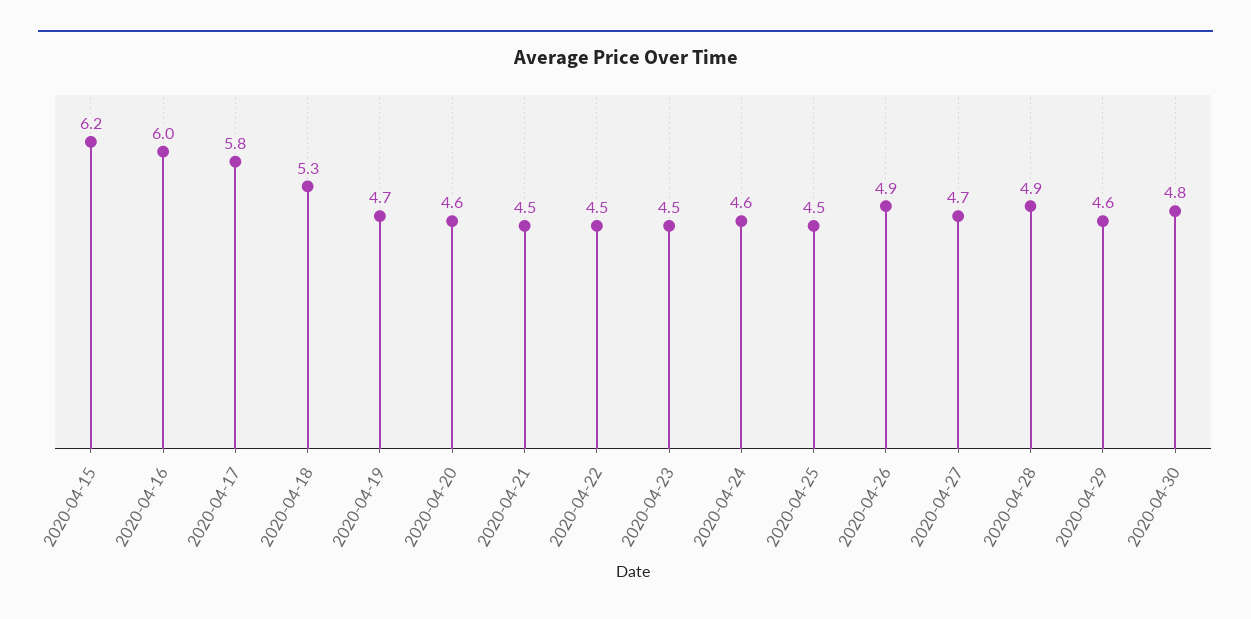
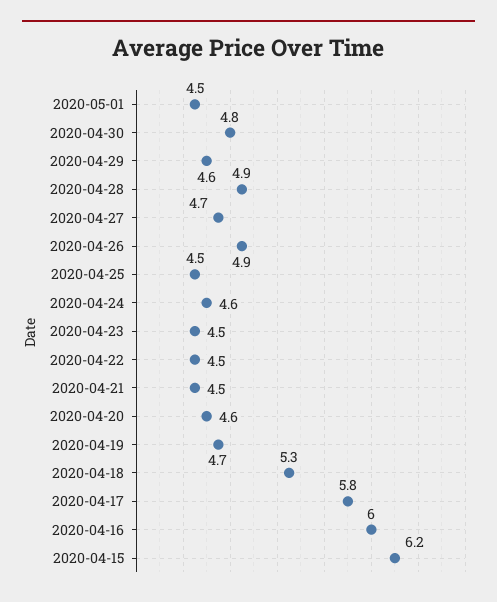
2020-05-01: none -> 4.5

